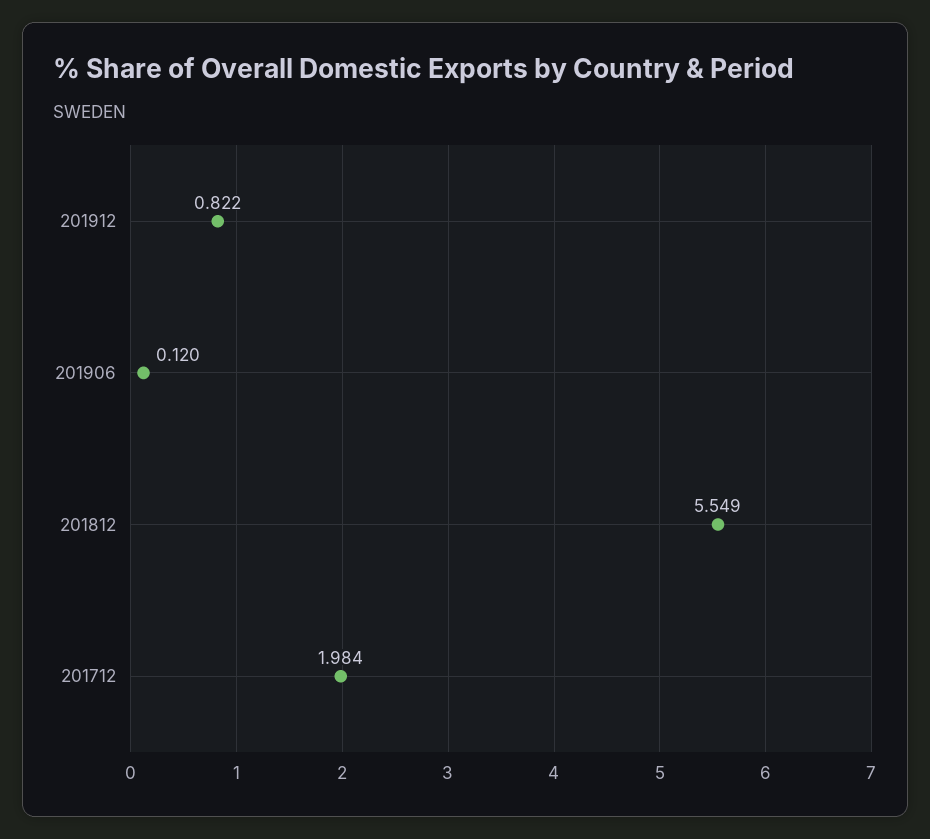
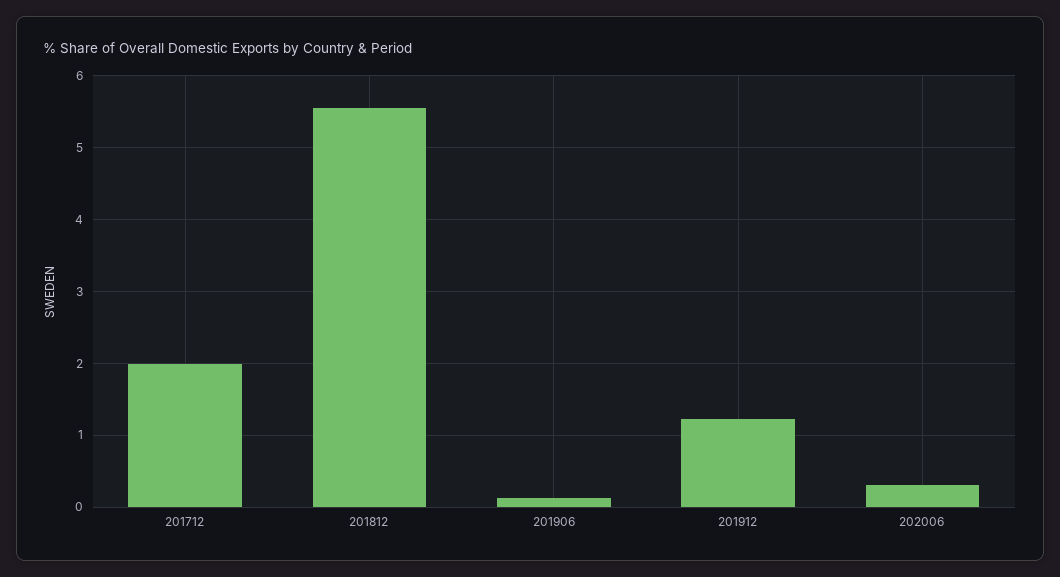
201912: 0.822 -> 1.2
202006: none -> 0.3

